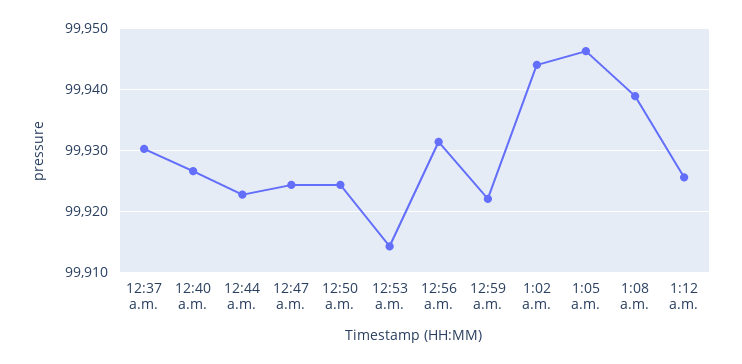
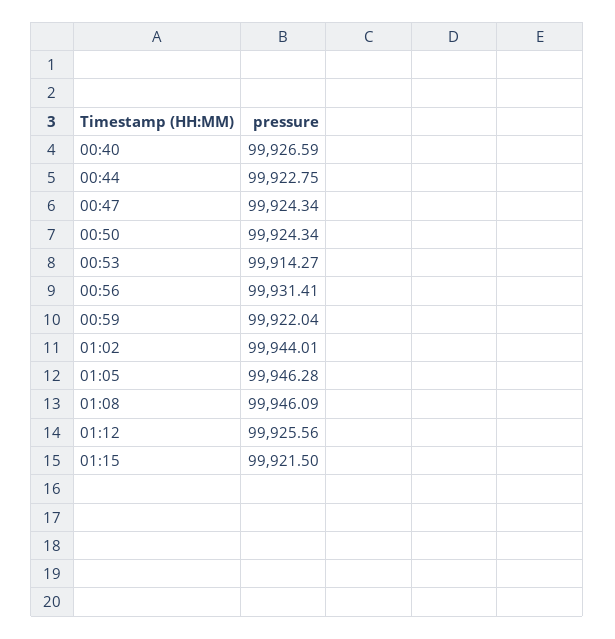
12:37 a.m.: 99930 -> none
1:08 a.m.: 99939 -> 99946.09
01:15: none -> 99921.5

